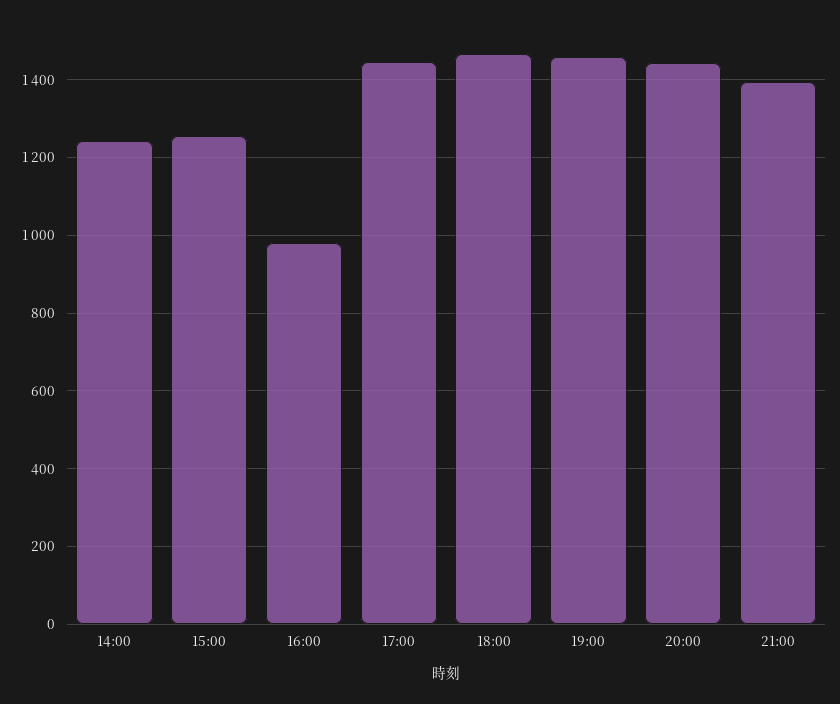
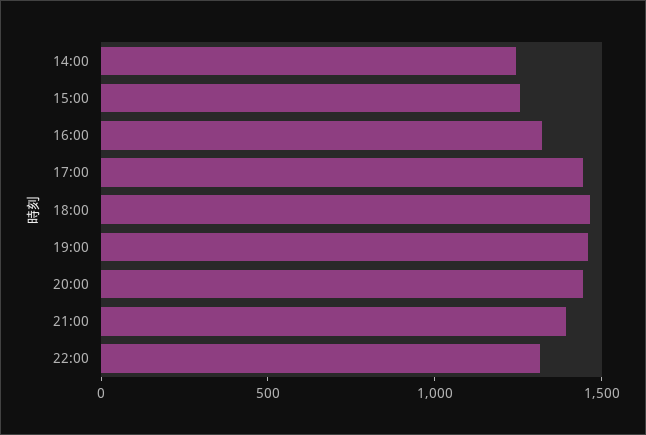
16:00: 980 -> 1300
22:00: none -> 1300

